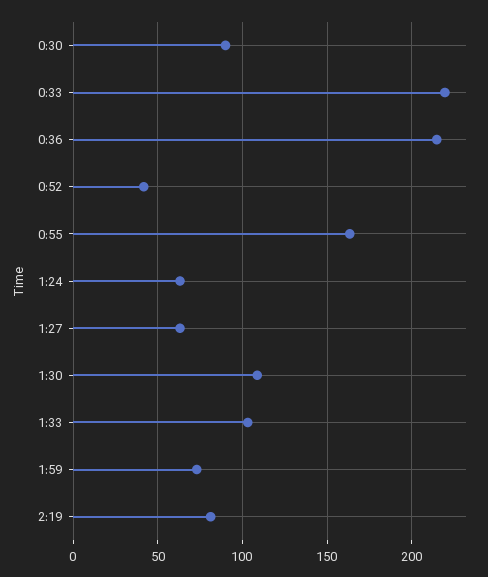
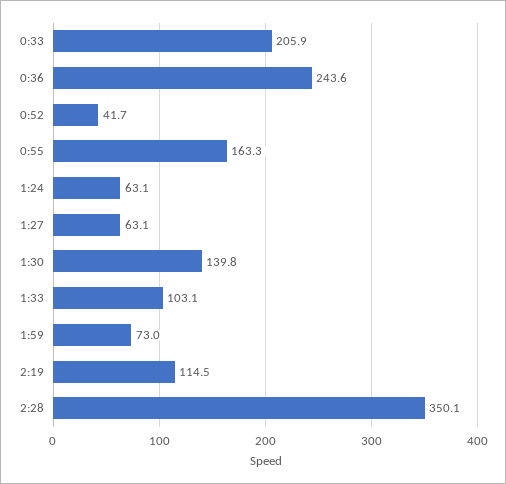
0:30: 90 -> none
0:33: 220 -> 205.9
0:36: 215 -> 243.6
1:30: 110 -> 139.8
2:19: 80 -> 114.5
2:28: none -> 350.1

